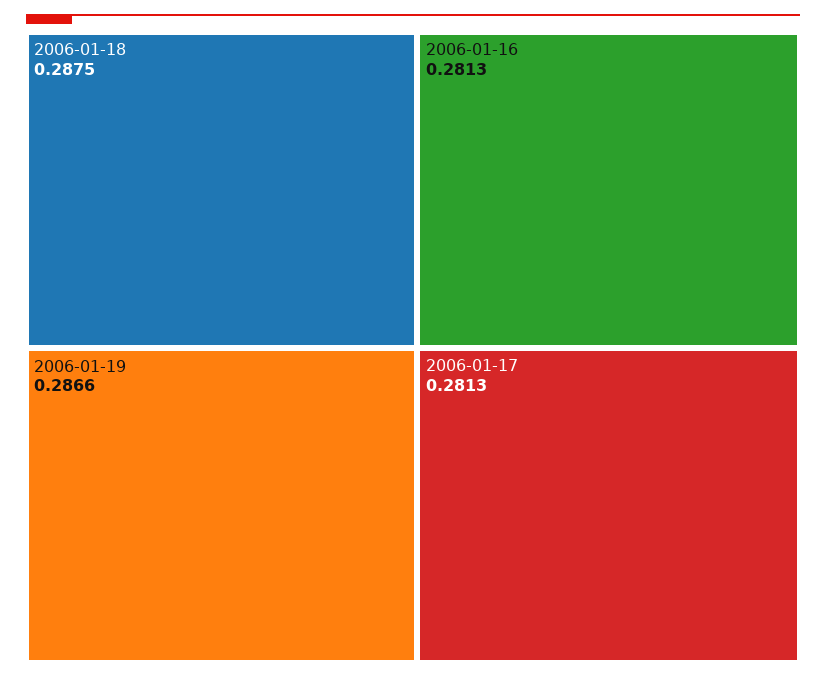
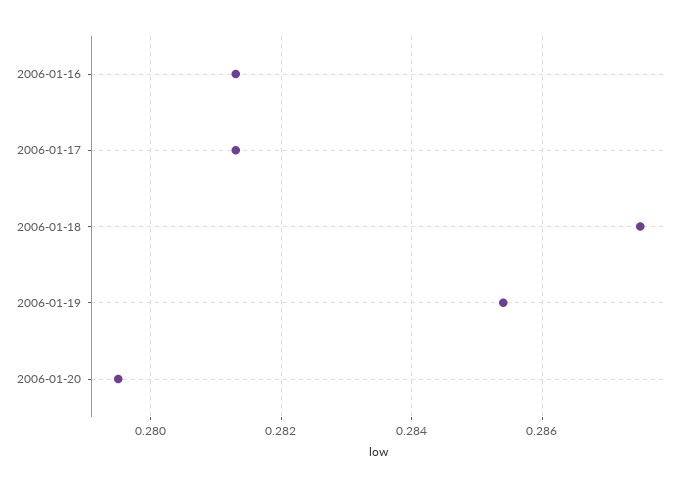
2006-01-19: 0.2866 -> 0.2855
2006-01-20: none -> 0.2795

